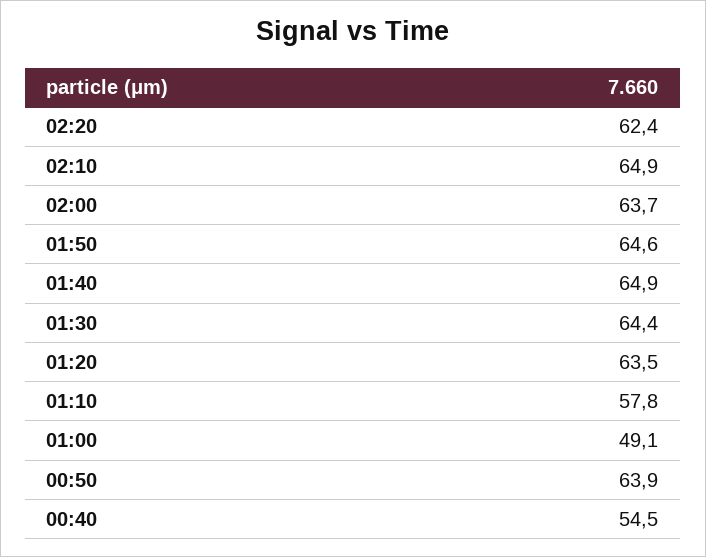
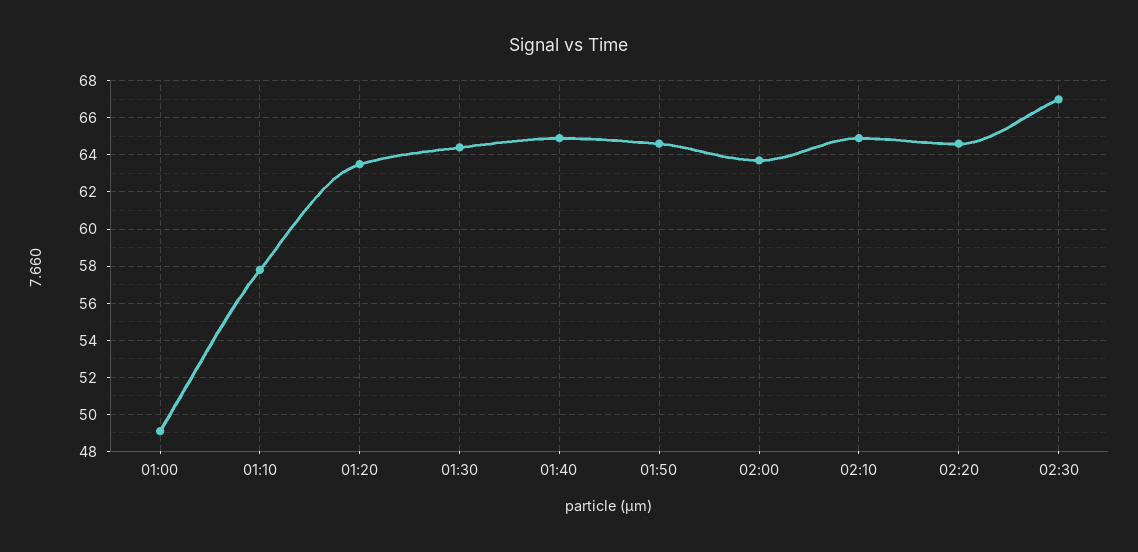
02:20: 62.4 -> 64.5
00:50: 63.9 -> none
00:40: 54.5 -> none
02:30: none -> 67

